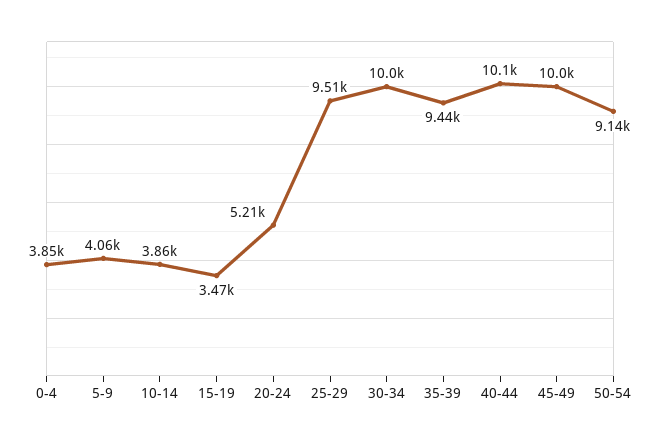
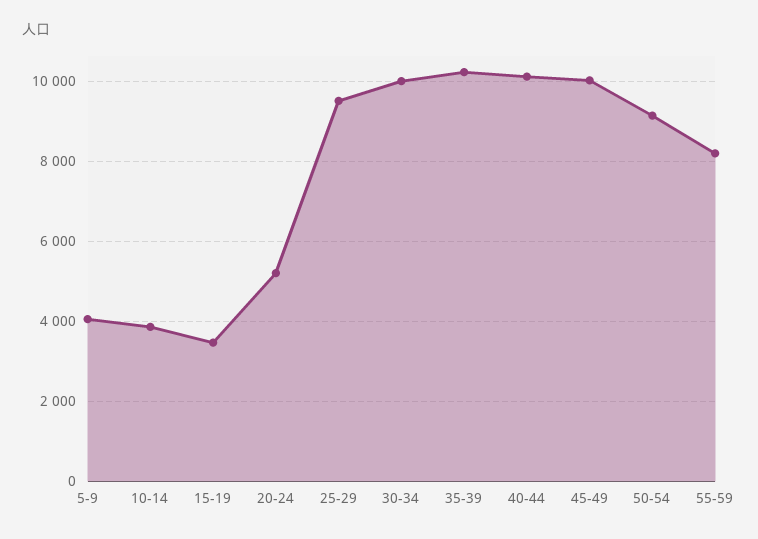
0-4: 3850 -> none
35-39: 9440 -> 10200
55-59: none -> 8200

